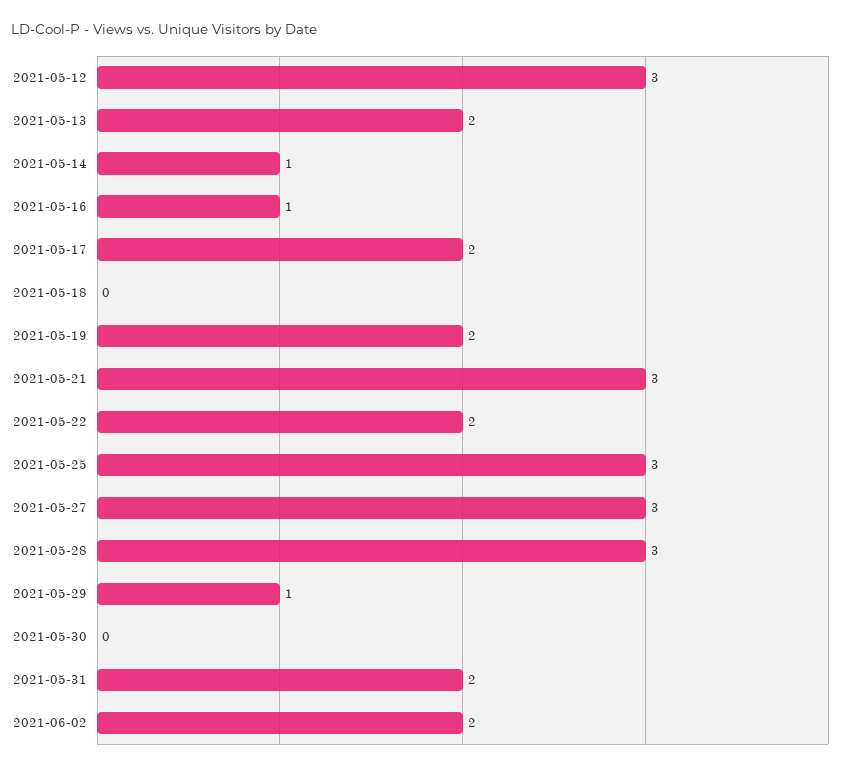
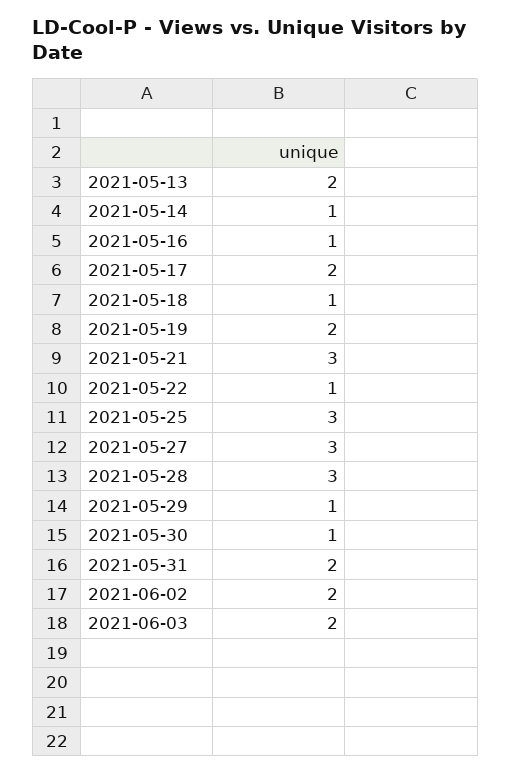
2021-05-12: 3 -> none
2021-05-18: 0 -> 1
2021-05-22: 2 -> 1
2021-05-30: 0 -> 1
2021-06-03: none -> 2

